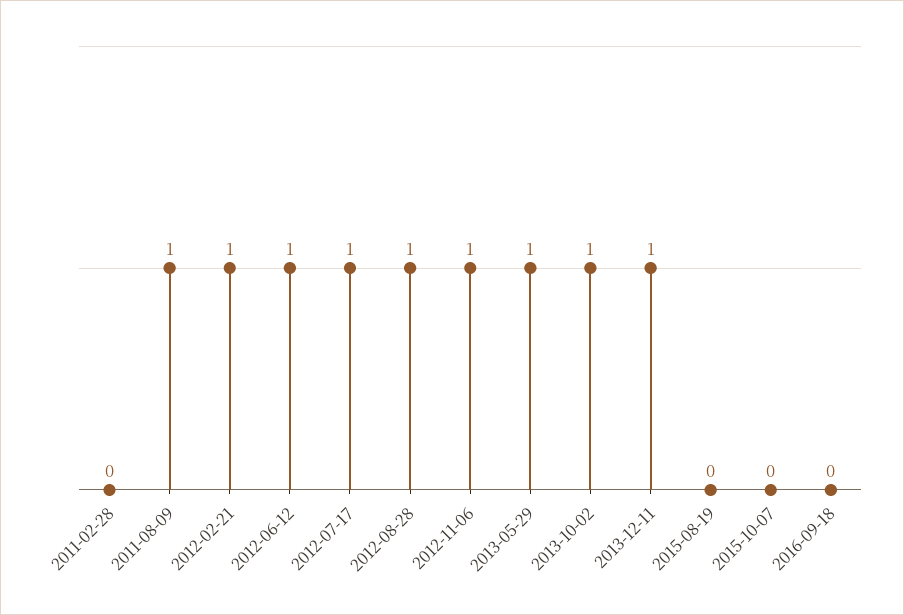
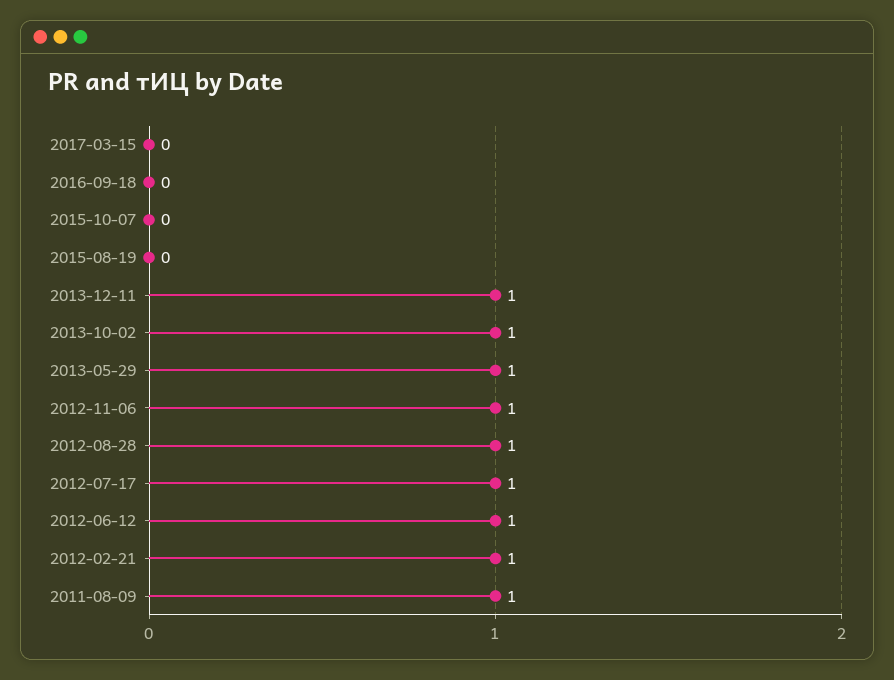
2011-02-28: 0 -> none
2017-03-15: none -> 0

